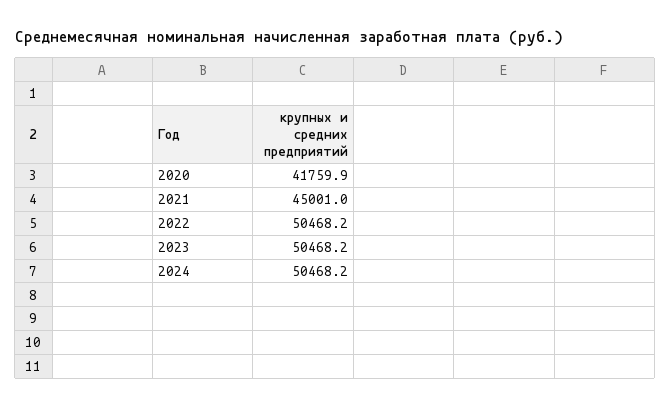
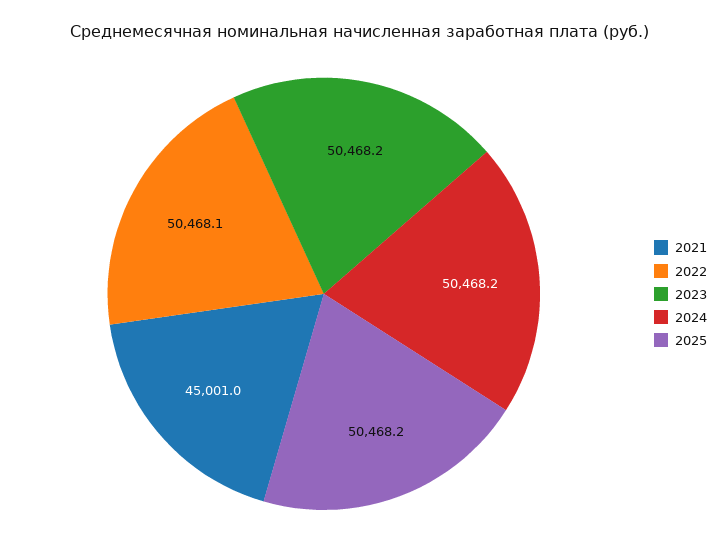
2020: 41759.9 -> none
2022: 50468.2 -> 50468.1
2025: none -> 50468.2

